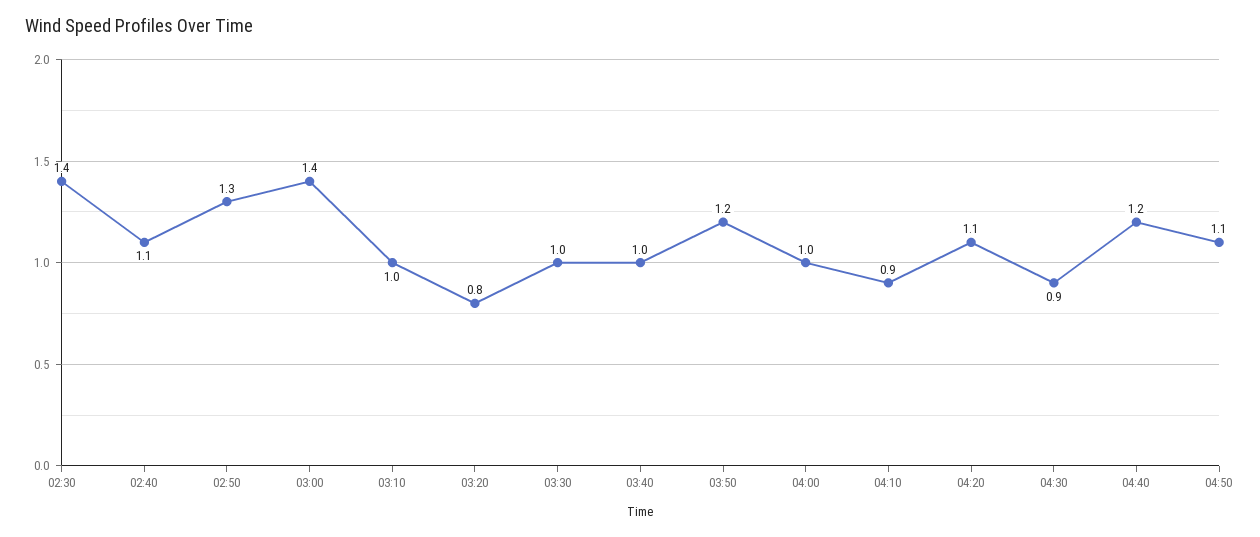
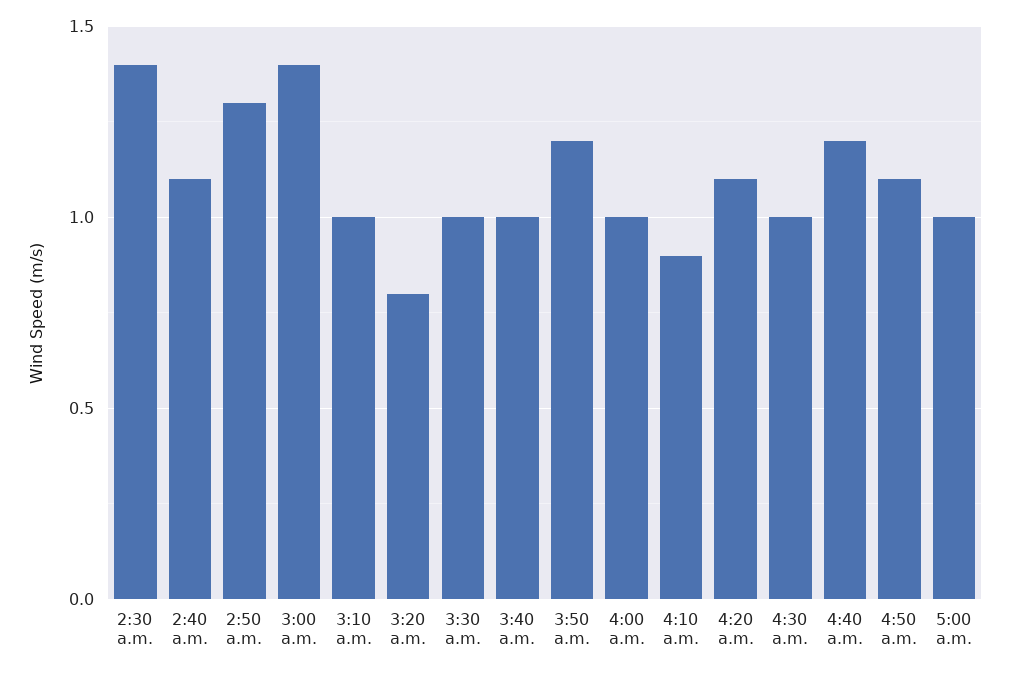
04:30: 0.9 -> 1
5:00 a.m.: none -> 1

